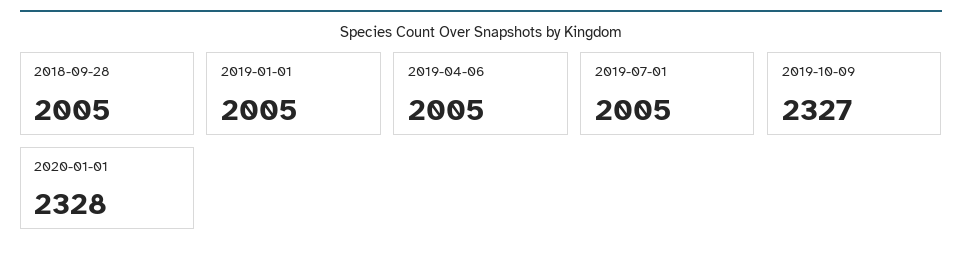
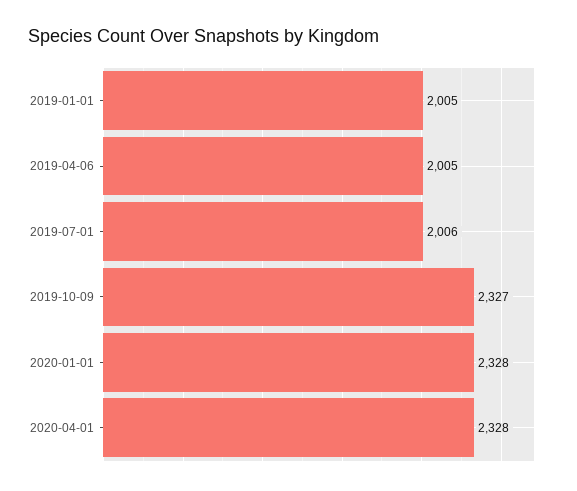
2018-09-28: 2005 -> none
2019-07-01: 2005 -> 2006
2020-04-01: none -> 2328

